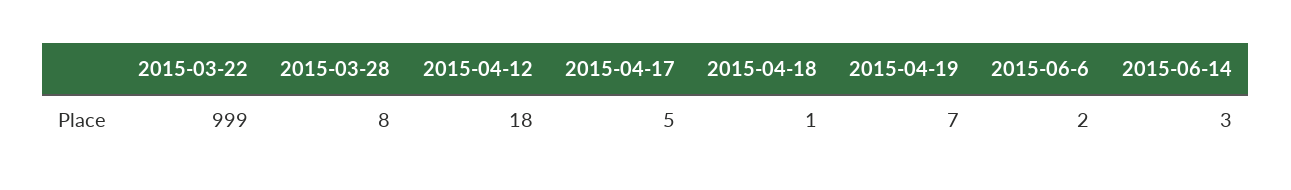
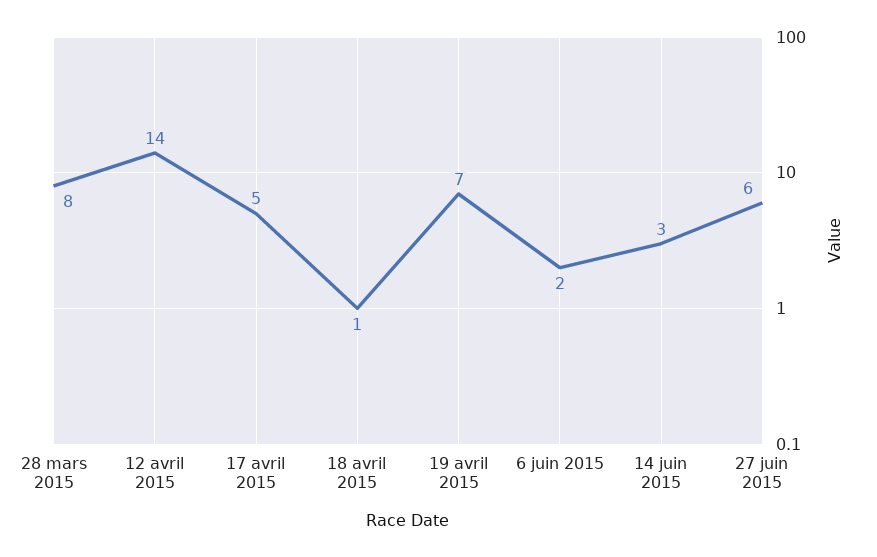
2015-03-22: 999 -> none
2015-04-12: 18 -> 14
27 juin 2015: none -> 6

